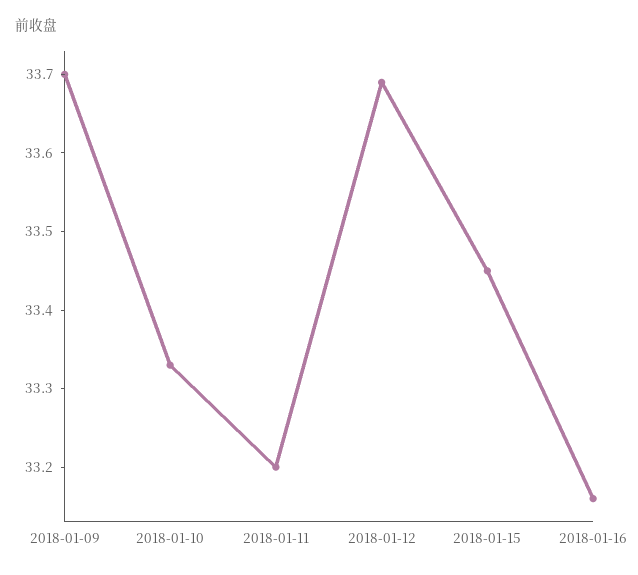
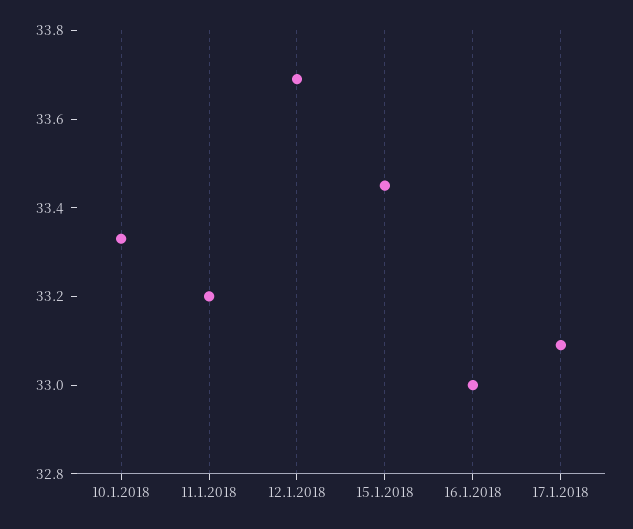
2018-01-09: 33.7 -> none
2018-01-16: 33.15 -> 33
17.1.2018: none -> 33.1

